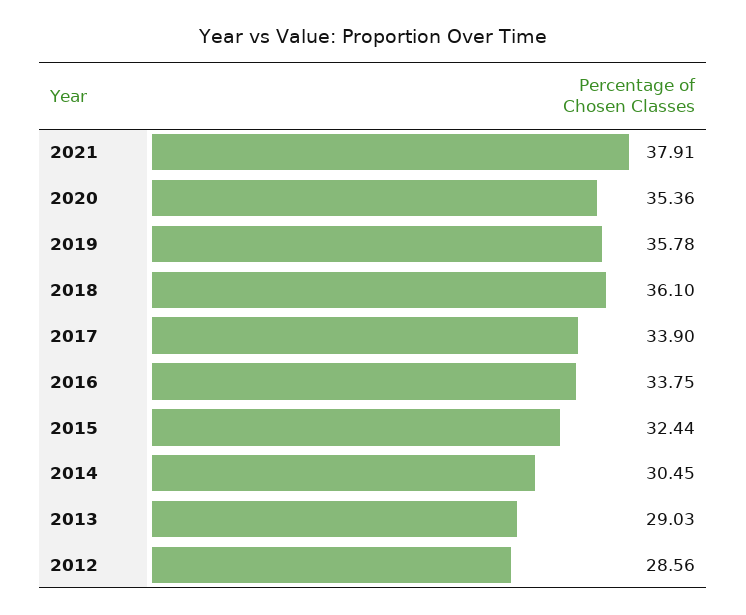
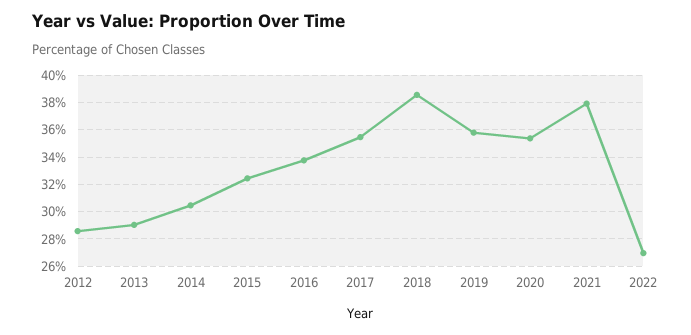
2018: 36.1 -> 38.5
2017: 33.9 -> 35.5
2022: none -> 27

